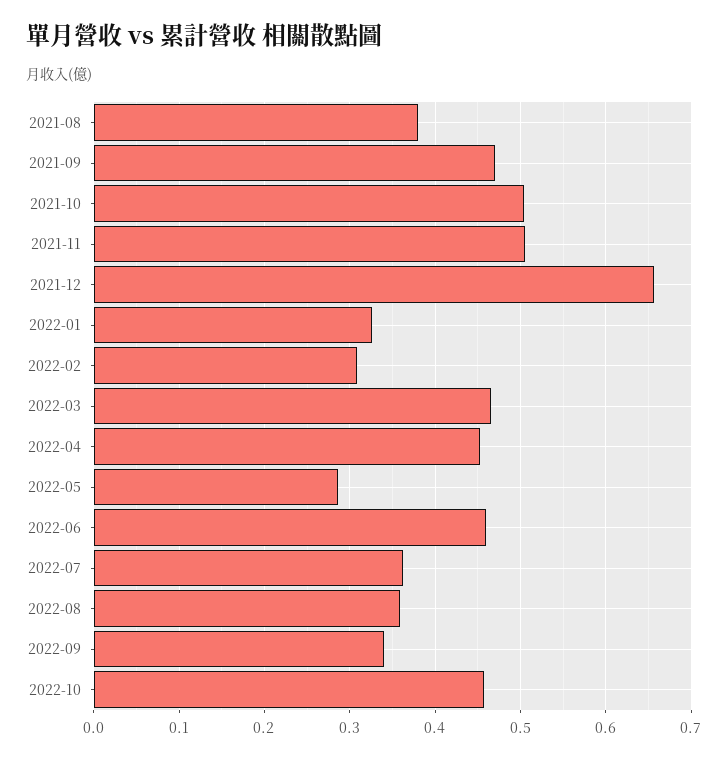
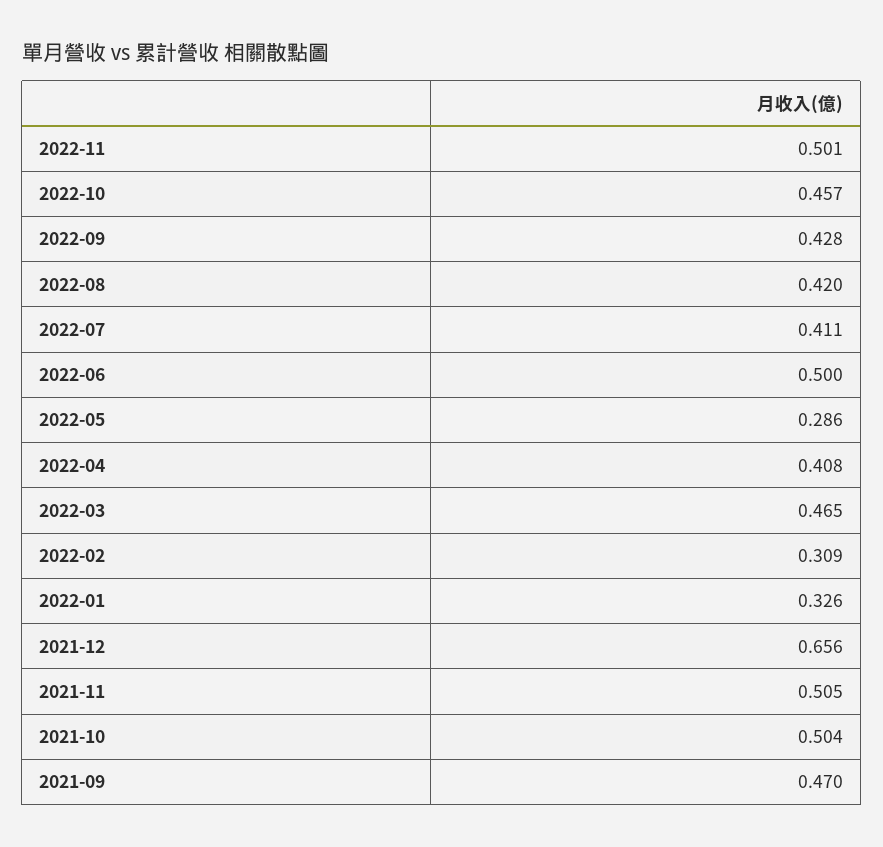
2021-08: 0.38 -> none
2022-04: 0.45 -> 0.408
2022-06: 0.46 -> 0.5
2022-07: 0.36 -> 0.411
2022-08: 0.36 -> 0.42
2022-09: 0.34 -> 0.428
2022-11: none -> 0.501

